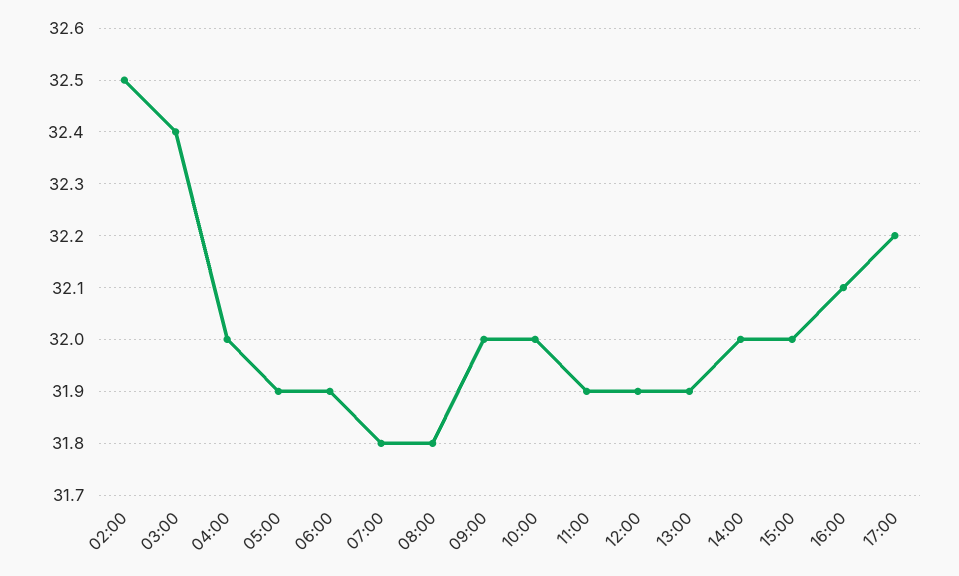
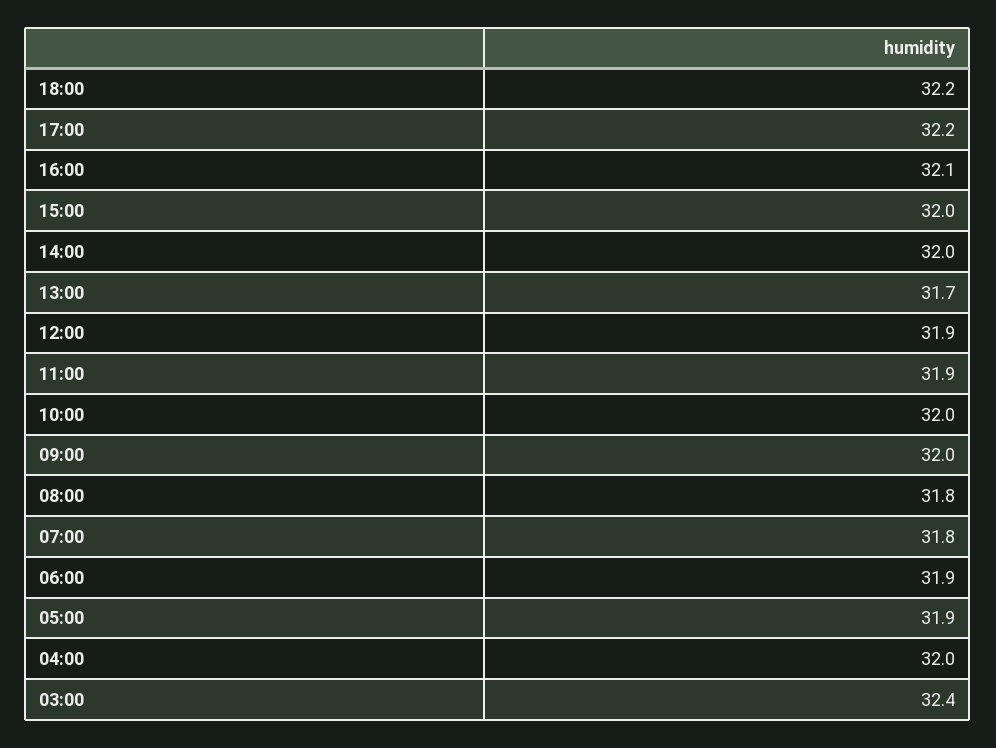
02:00: 32.5 -> none
13:00: 31.9 -> 31.7
18:00: none -> 32.2

